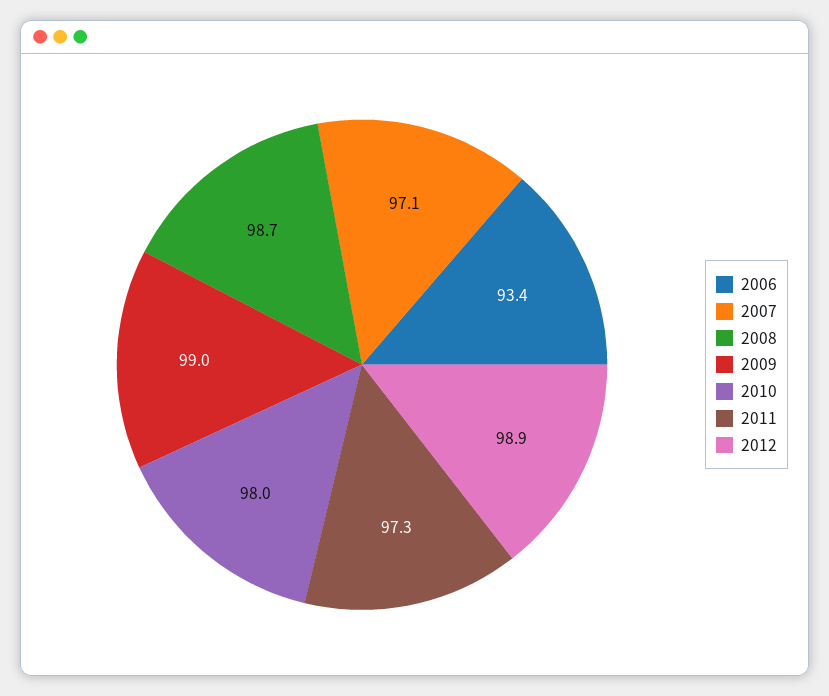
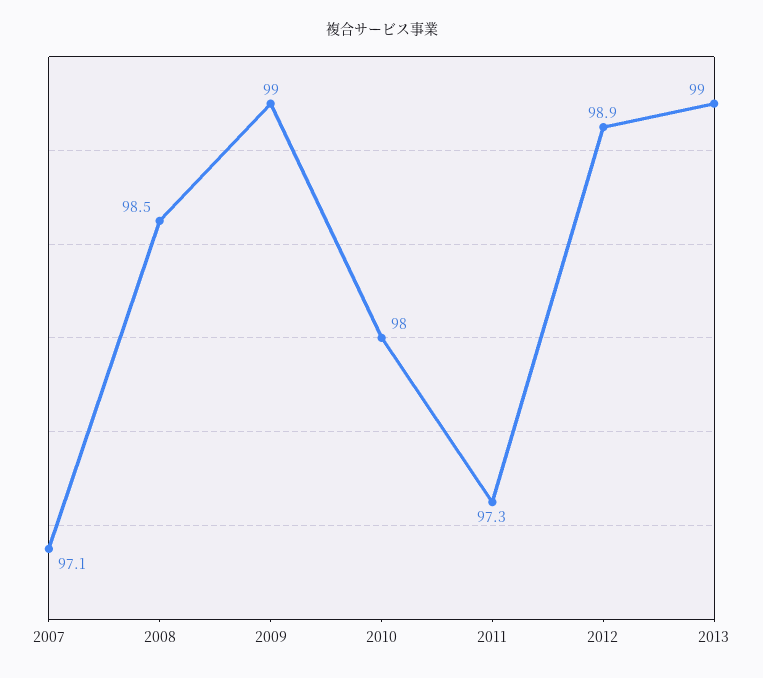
2006: 93.4 -> none
2008: 98.7 -> 98.5
2013: none -> 99

